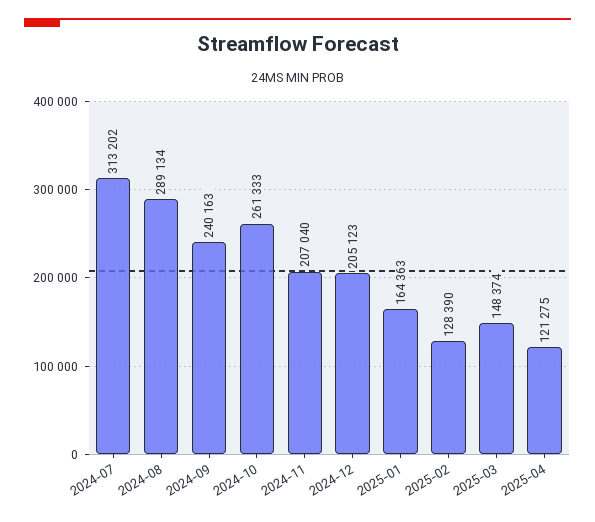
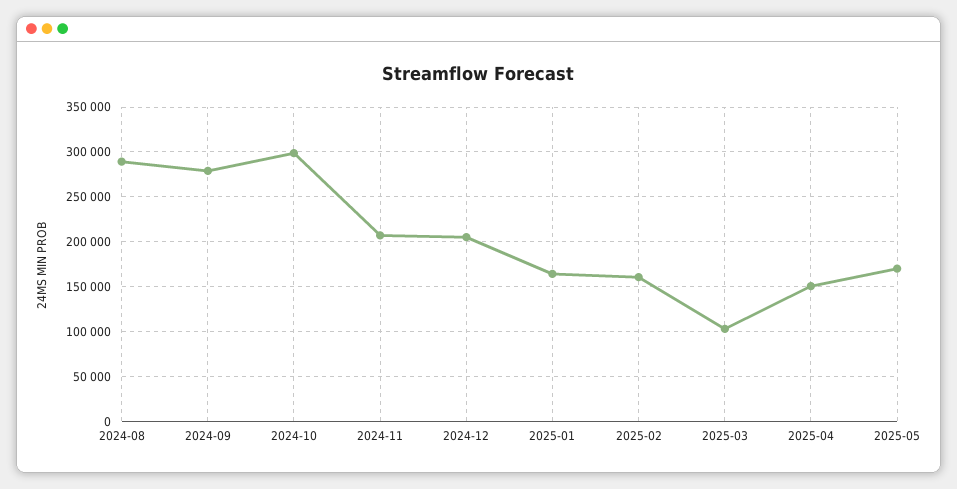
2024-07: 313202 -> none
2024-09: 240163 -> 280000
2024-10: 261333 -> 300000
2025-02: 128390 -> 160000
2025-03: 148374 -> 100000
2025-04: 121275 -> 150000
2025-05: none -> 170000

